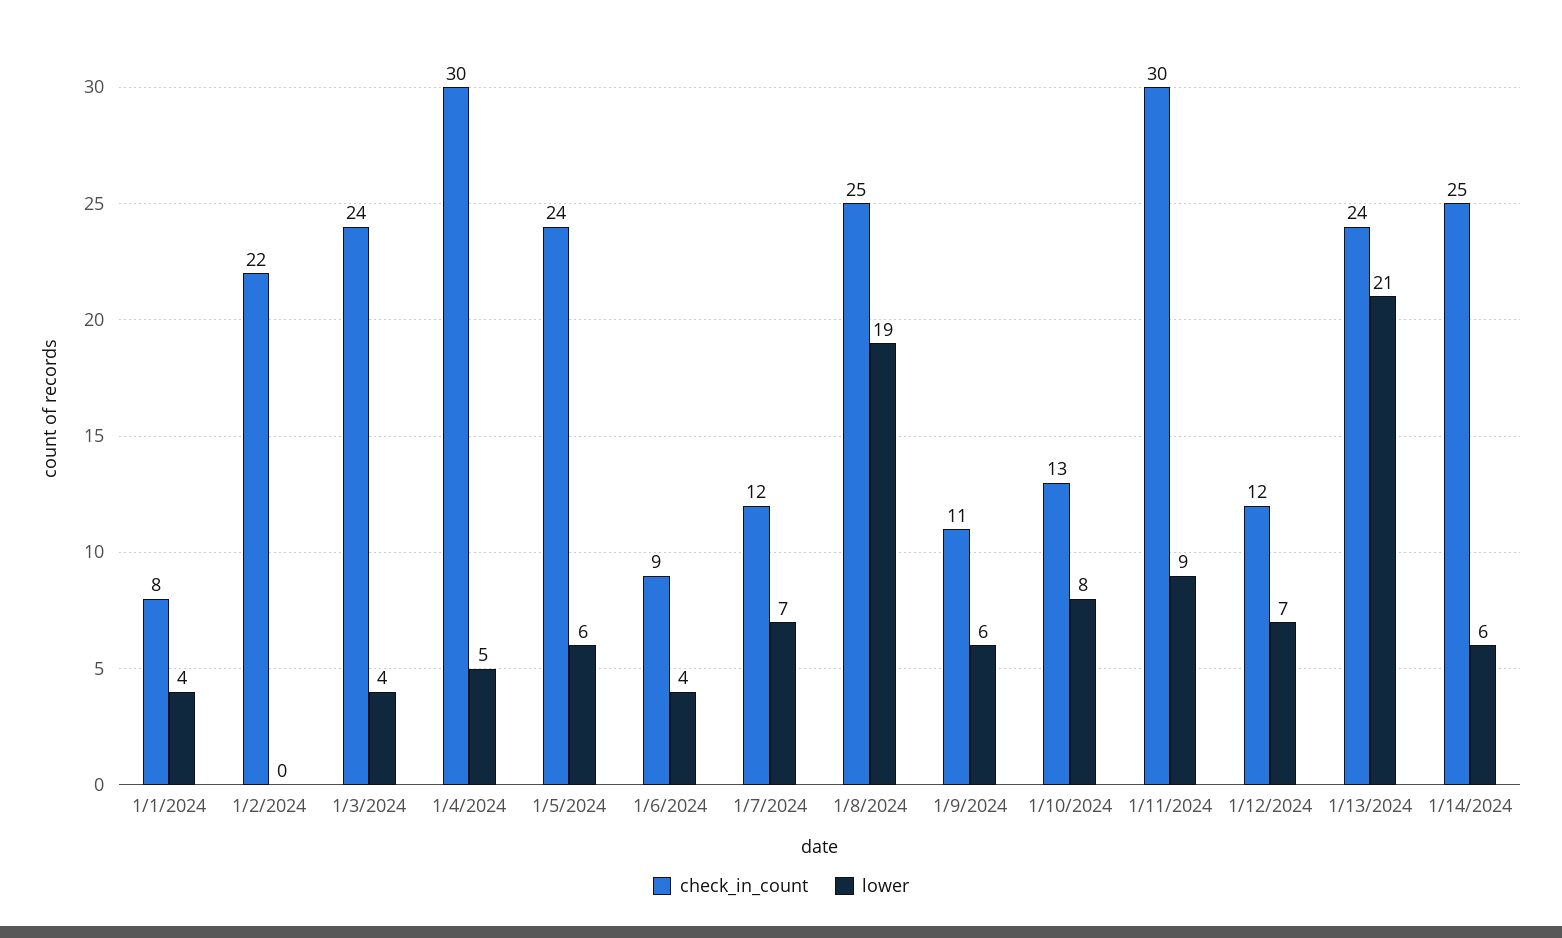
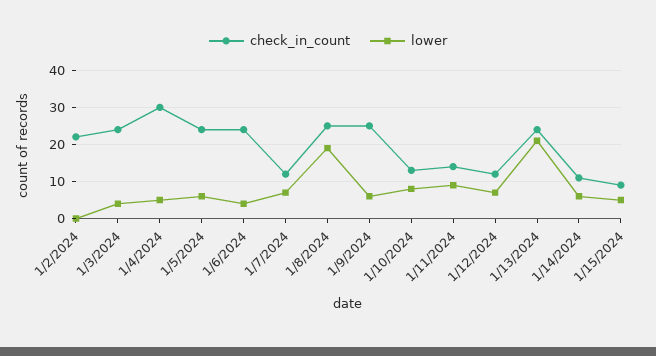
check_in_count, 1/1/2024: 8 -> none
lower, 1/1/2024: 4 -> none
check_in_count, 1/6/2024: 9 -> 25
check_in_count, 1/9/2024: 11 -> 25
check_in_count, 1/11/2024: 30 -> 15
check_in_count, 1/14/2024: 25 -> 10
check_in_count, 1/15/2024: none -> 10
lower, 1/15/2024: none -> 5

